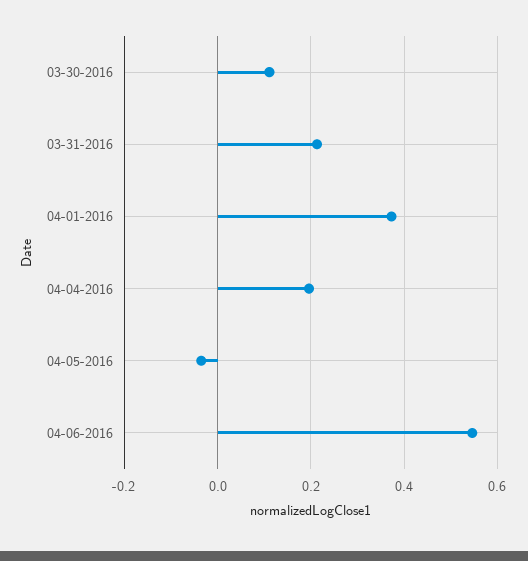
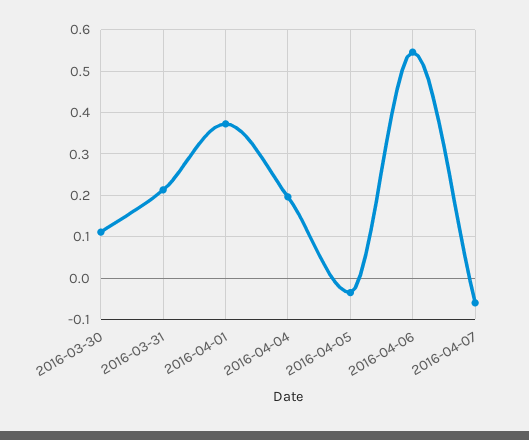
2016-04-07: none -> -0.06

